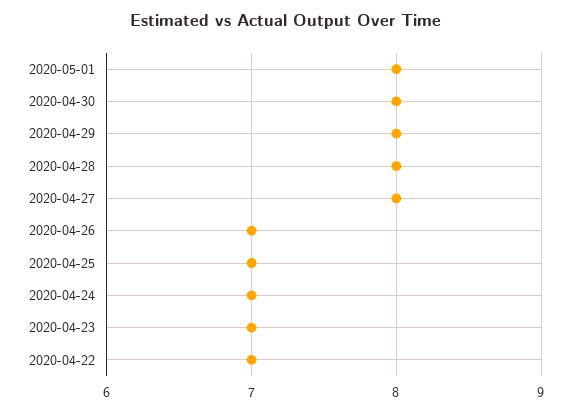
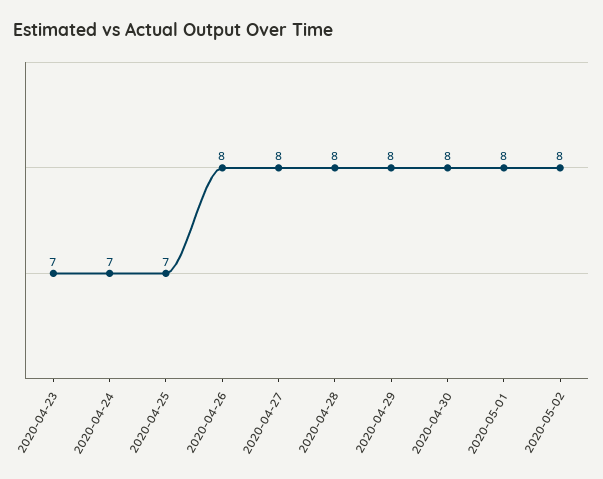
2020-04-26: 7 -> 8
2020-04-22: 7 -> none
2020-05-02: none -> 8

